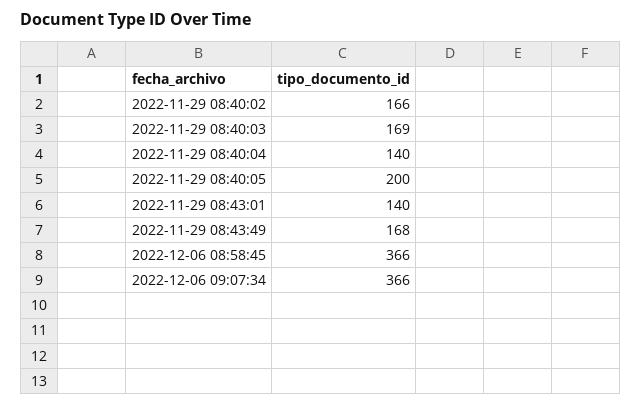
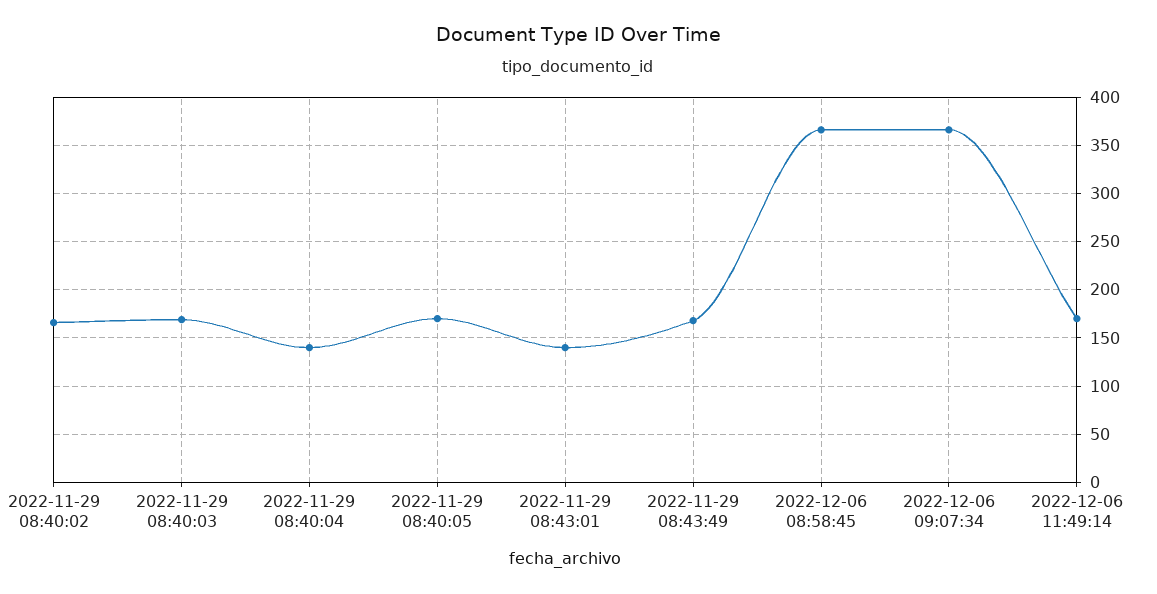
2022-11-29 08:40:05: 200 -> 170
2022-12-06 11:49:14: none -> 170

